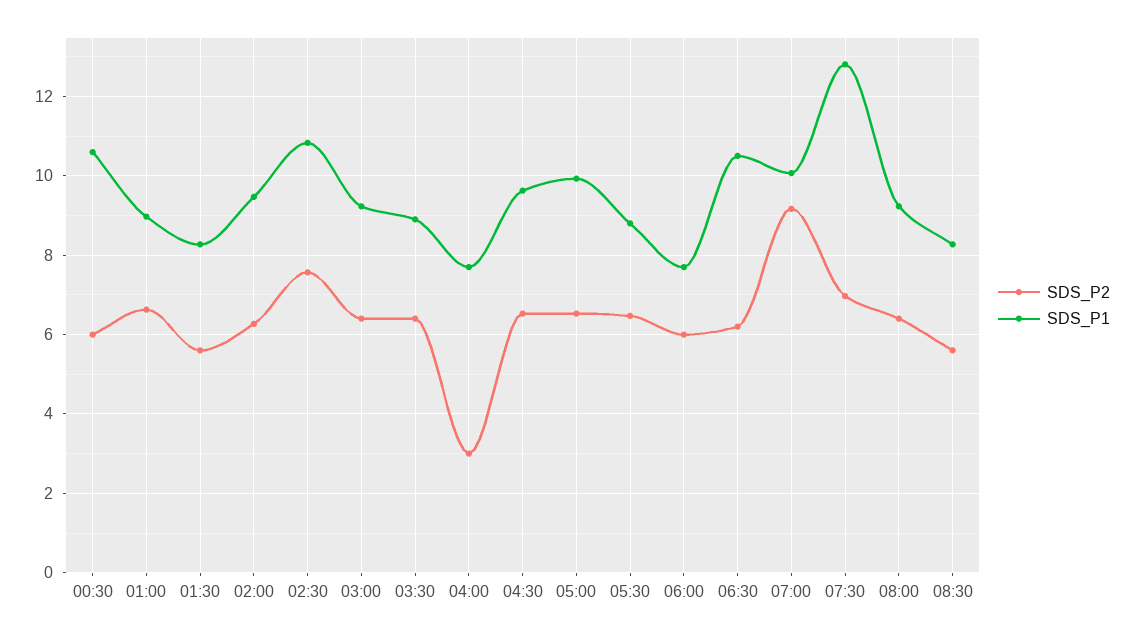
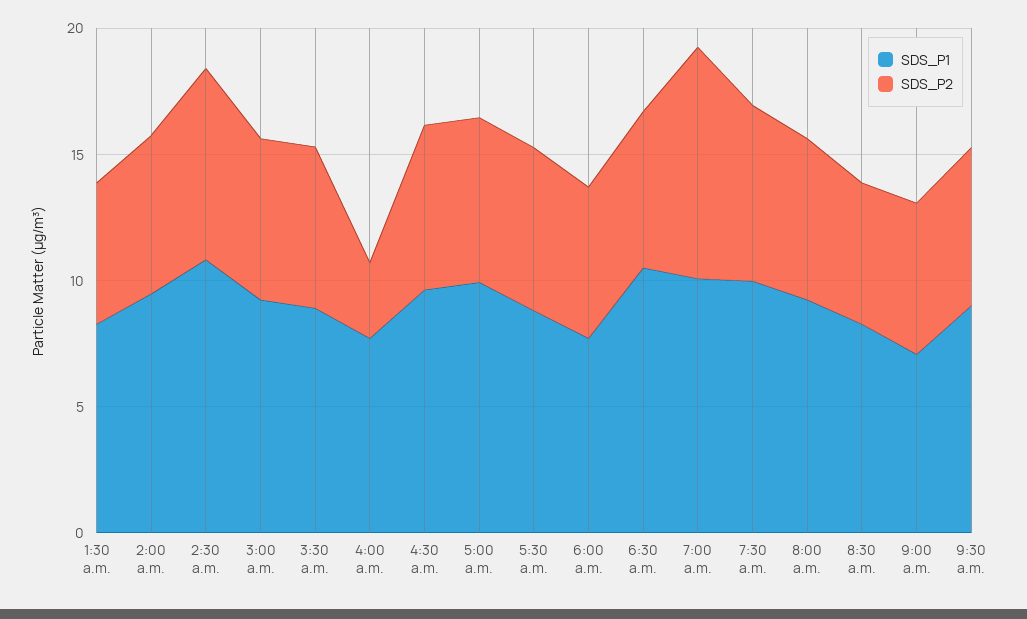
SDS_P2, 00:30: 6 -> none
SDS_P1, 00:30: 10.6 -> none
SDS_P2, 01:00: 6.6 -> none
SDS_P1, 01:00: 9 -> none
SDS_P1, 07:30: 12.8 -> 10
SDS_P1, 9:00 a.m.: none -> 7
SDS_P2, 9:00 a.m.: none -> 6
SDS_P1, 9:30 a.m.: none -> 9
SDS_P2, 9:30 a.m.: none -> 6

